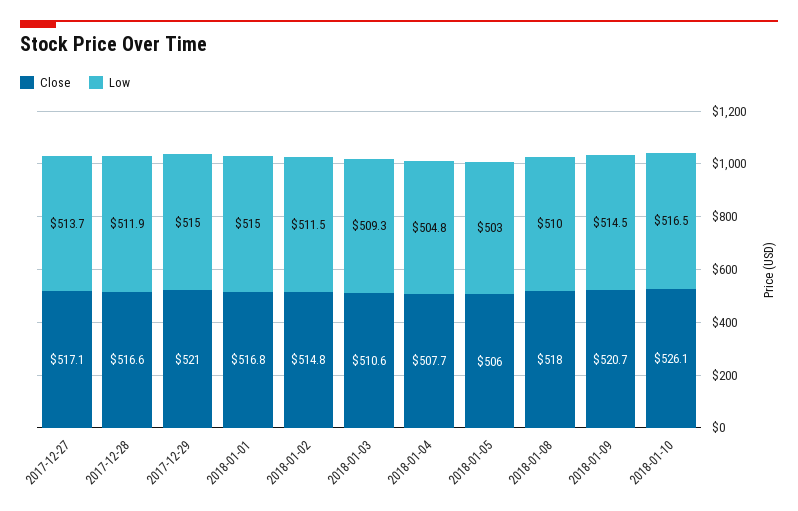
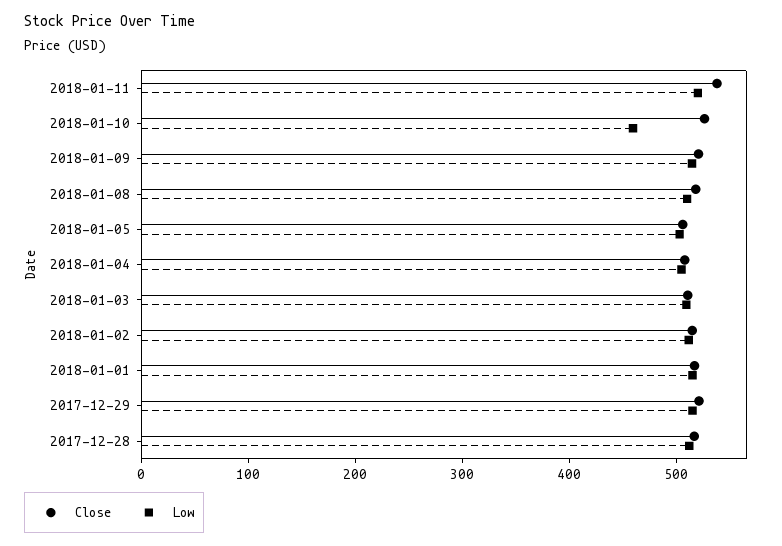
Close, 2017-12-27: 517.1 -> none
Low, 2017-12-27: 513.7 -> none
Low, 2018-01-10: 516.5 -> 460
Close, 2018-01-11: none -> 540
Low, 2018-01-11: none -> 520

